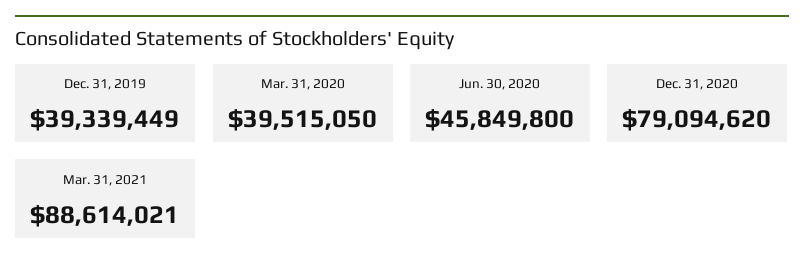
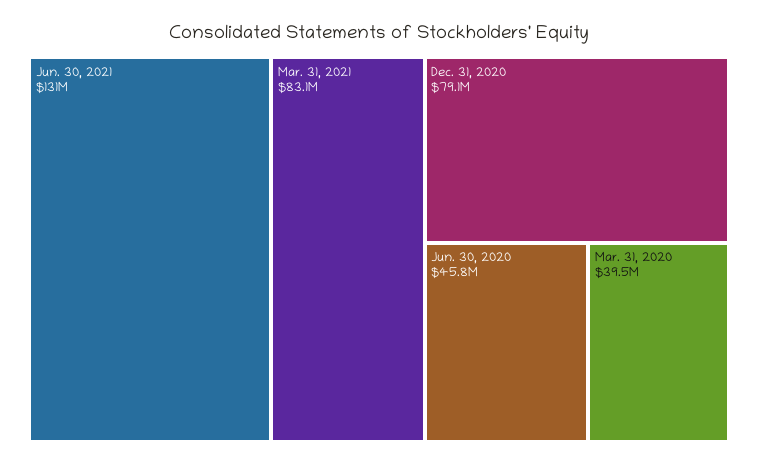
Dec. 31, 2019: 39339449 -> none
Mar. 31, 2021: 88614021 -> 83100000
Jun. 30, 2021: none -> 131000000

